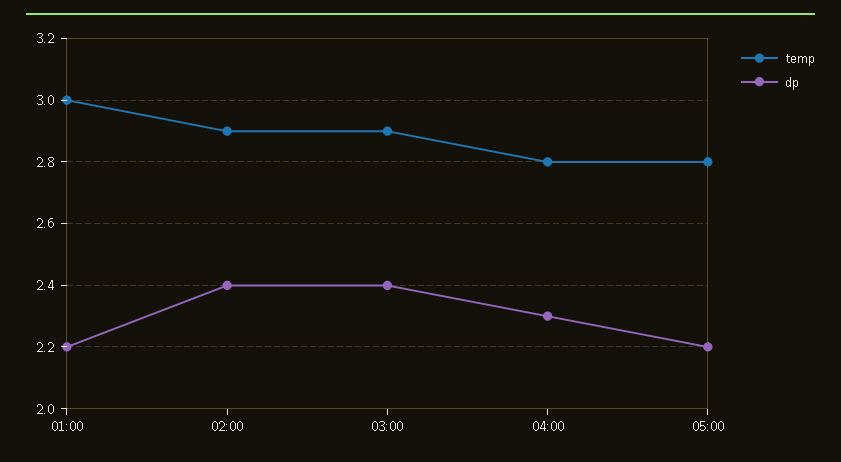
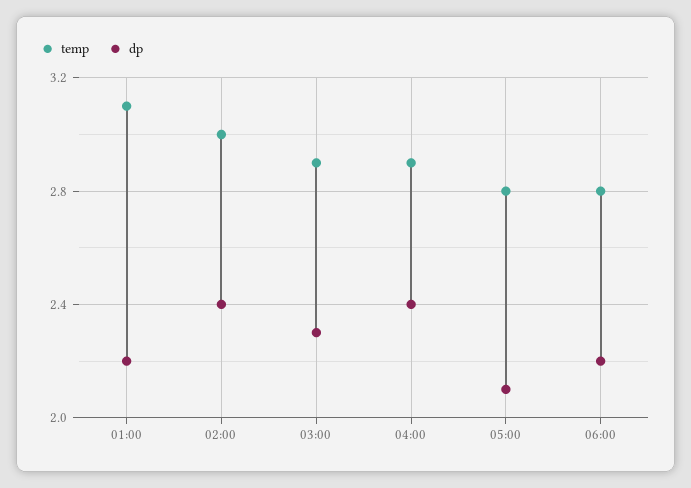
temp, 01:00: 3 -> 3.1
temp, 02:00: 2.9 -> 3
dp, 03:00: 2.4 -> 2.3
temp, 04:00: 2.8 -> 2.9
dp, 04:00: 2.3 -> 2.4
dp, 05:00: 2.2 -> 2.1
temp, 06:00: none -> 2.8
dp, 06:00: none -> 2.2

